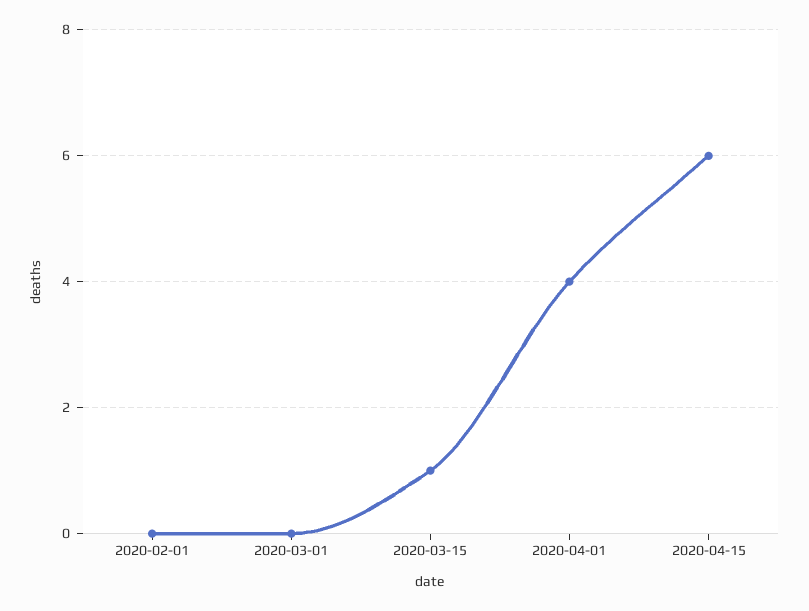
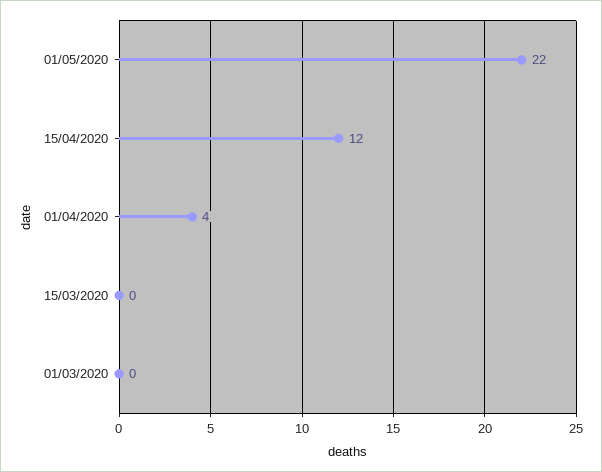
2020-02-01: 0 -> none
2020-03-15: 1 -> 0
2020-04-15: 6 -> 12
01/05/2020: none -> 22

